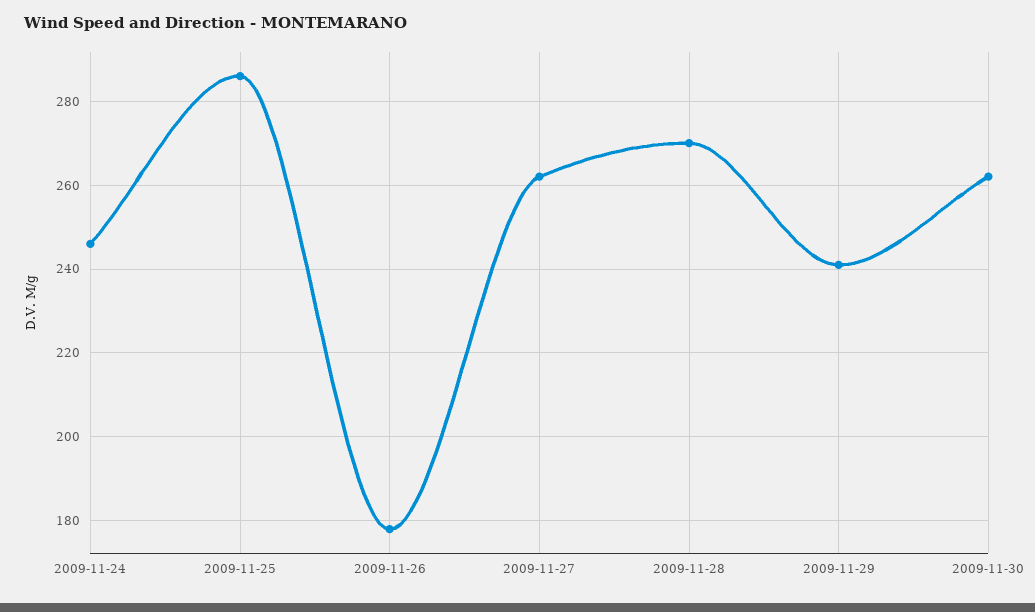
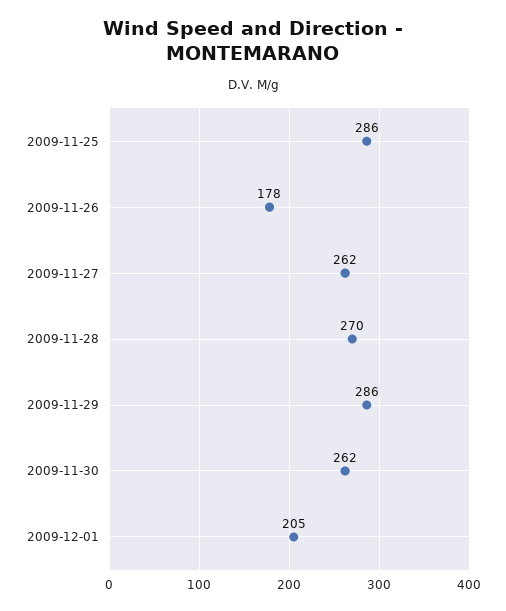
2009-11-24: 245 -> none
2009-11-29: 240 -> 286
2009-12-01: none -> 205

